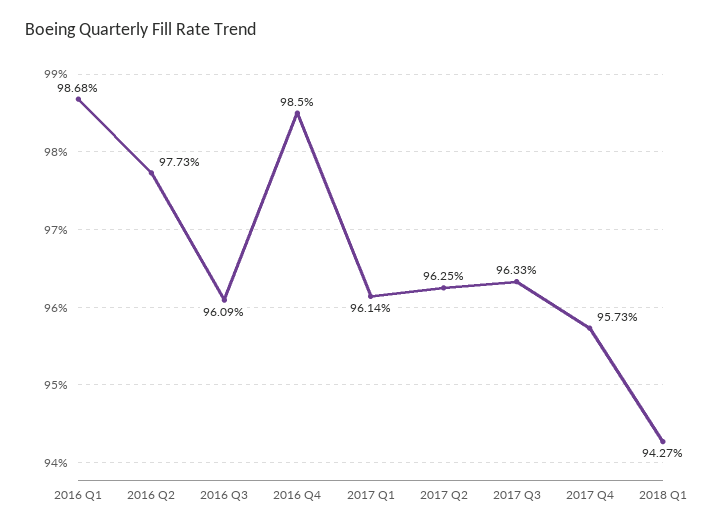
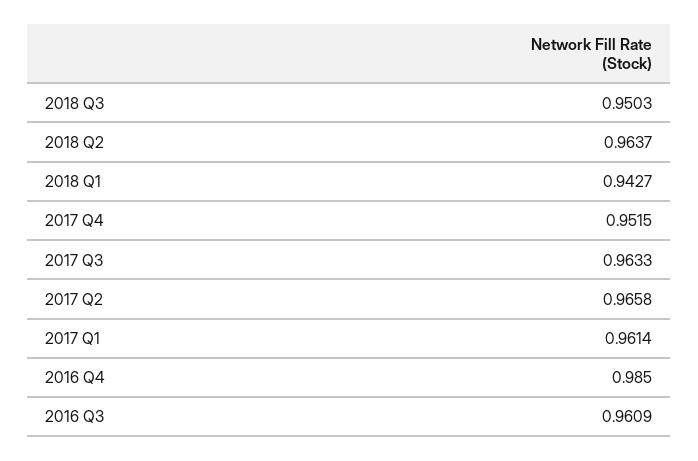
2016 Q1: 0.9868 -> none
2016 Q2: 0.9773 -> none
2017 Q2: 0.9625 -> 0.9658
2017 Q4: 0.9573 -> 0.9515
2018 Q3: none -> 0.9503
2018 Q2: none -> 0.9637

